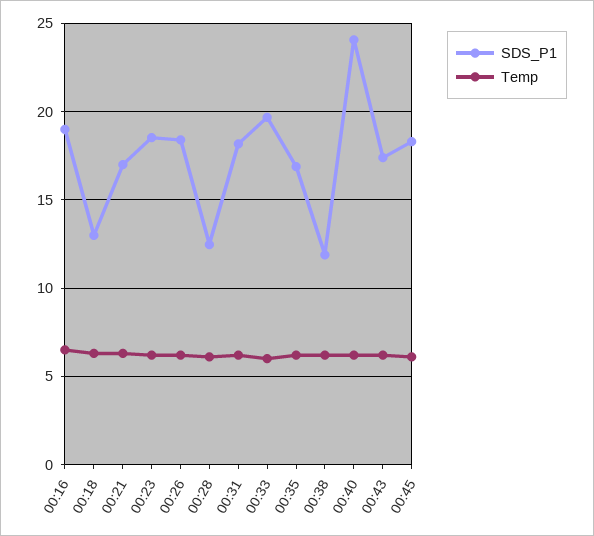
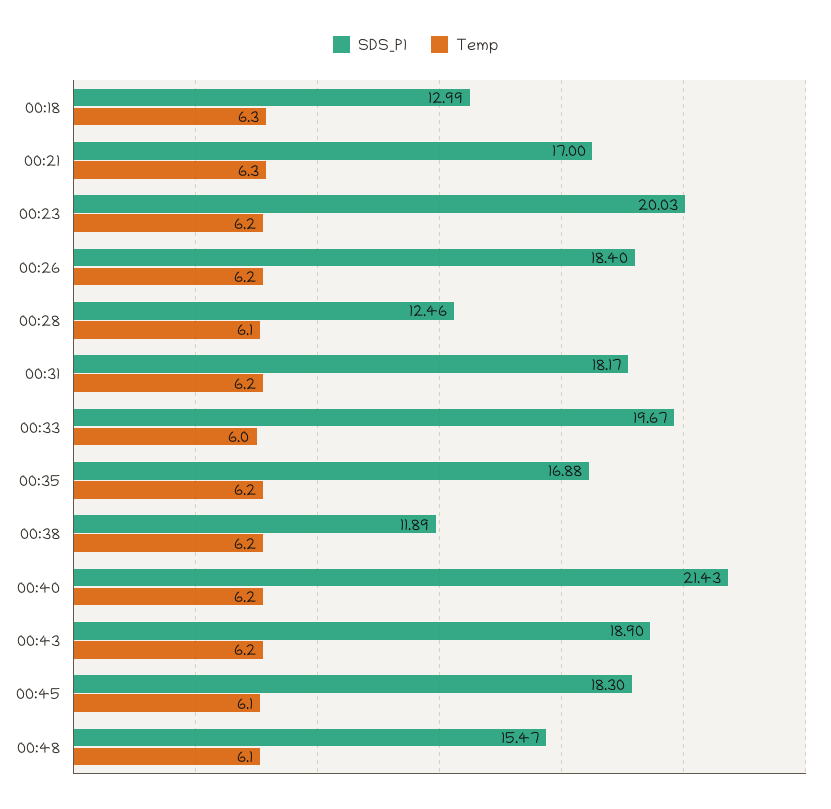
SDS_P1, 00:16: 19 -> none
Temp, 00:16: 6.5 -> none
SDS_P1, 00:23: 18.5 -> 20.03
SDS_P1, 00:40: 24 -> 21.43
SDS_P1, 00:43: 17.5 -> 18.9
SDS_P1, 00:48: none -> 15.47
Temp, 00:48: none -> 6.1

